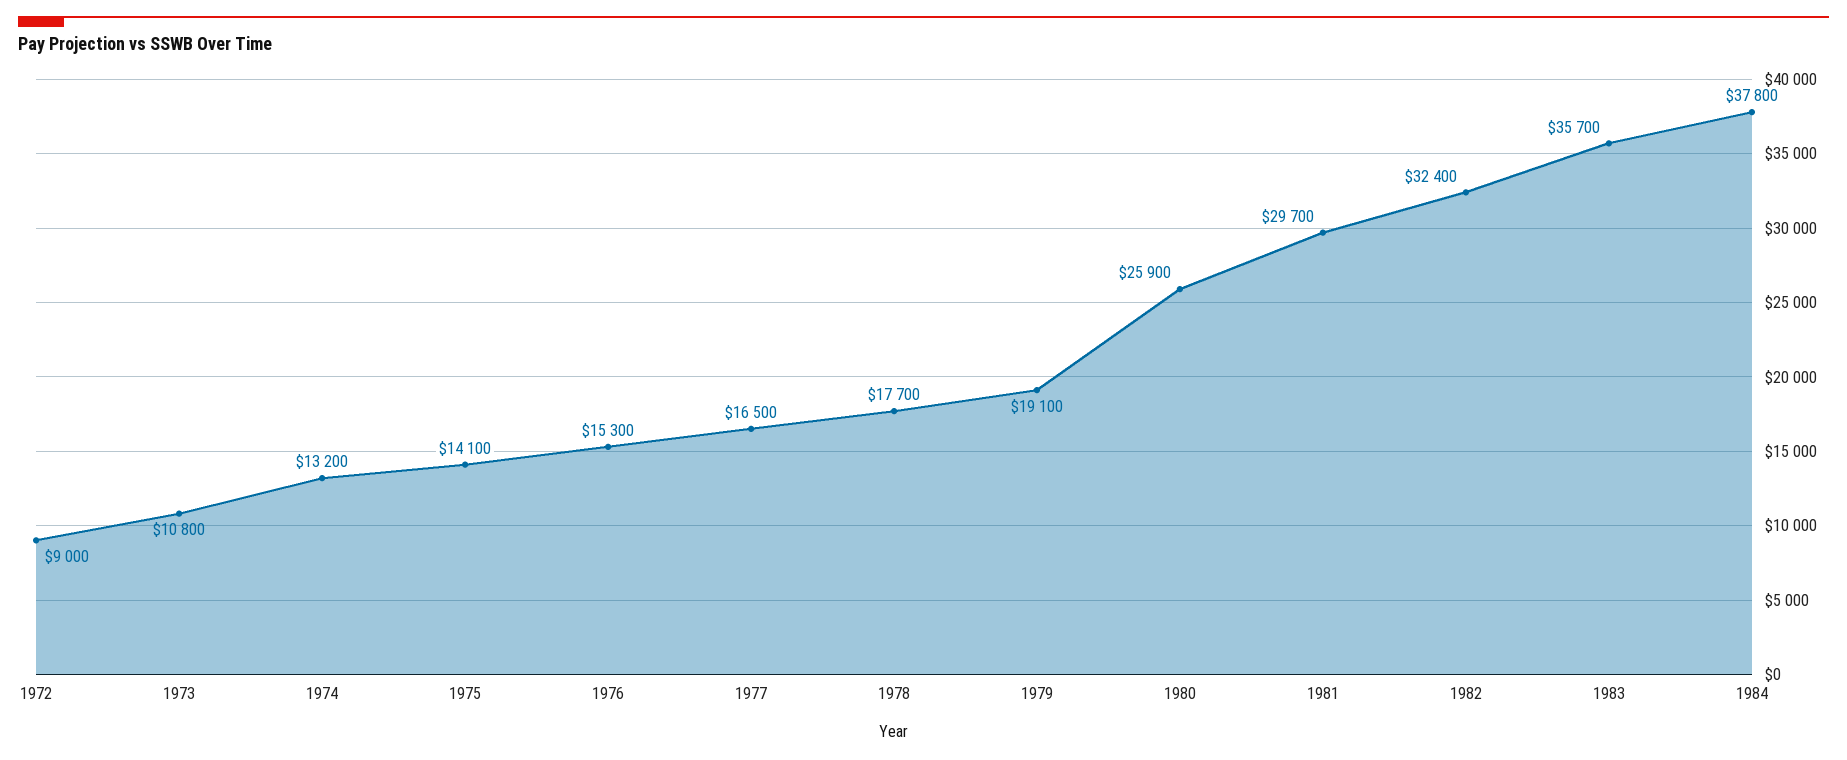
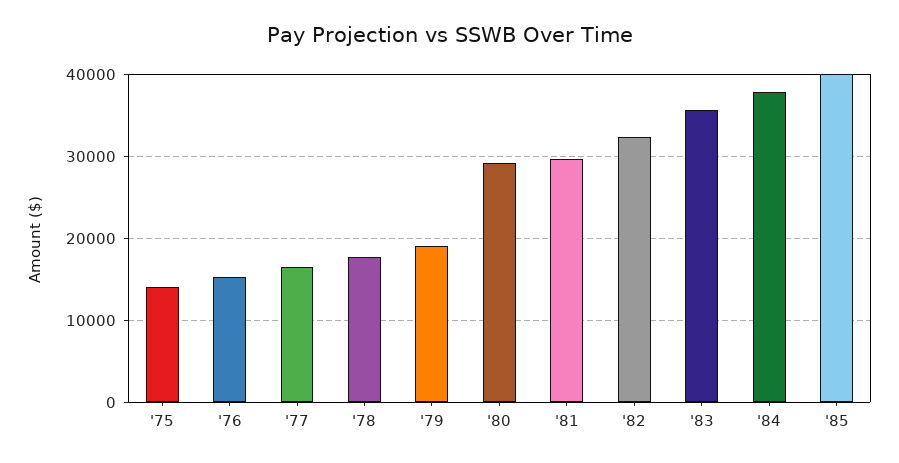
1972: 9000 -> none
1973: 10800 -> none
1974: 13200 -> none
1980: 25900 -> 29000
'85: none -> 40000

